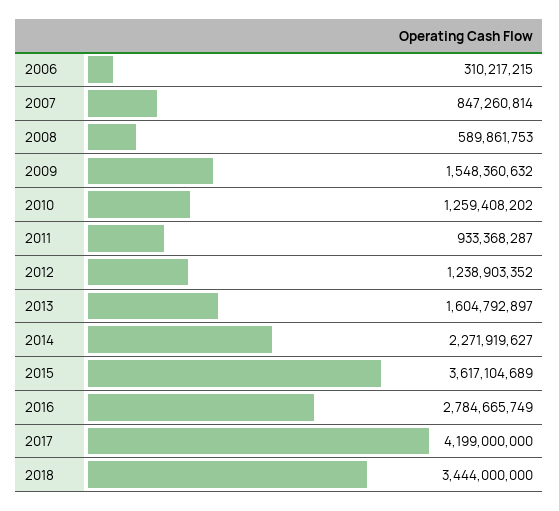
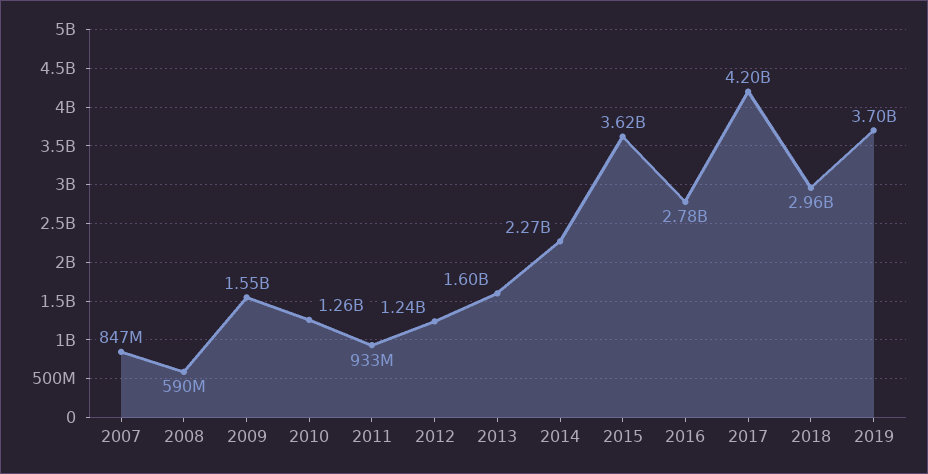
2006: 310217215 -> none
2018: 3444000000 -> 2960000000
2019: none -> 3700000000

